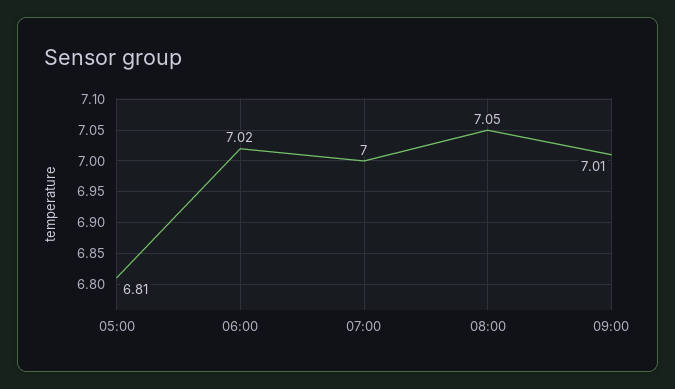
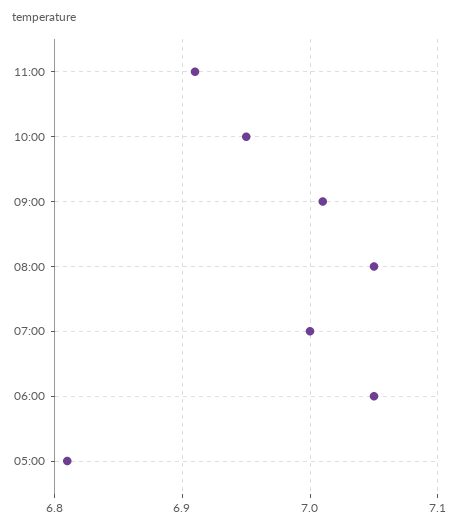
06:00: 7.02 -> 7.05
11:00: none -> 6.91
10:00: none -> 6.95

